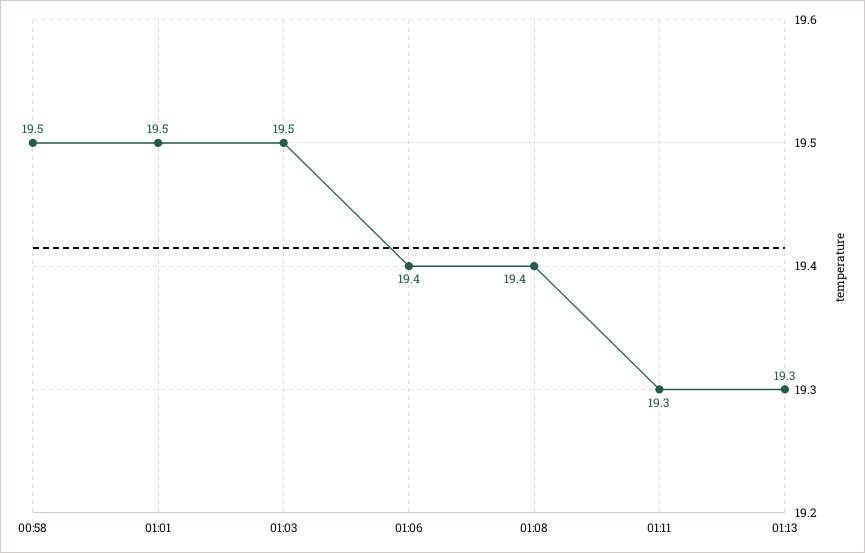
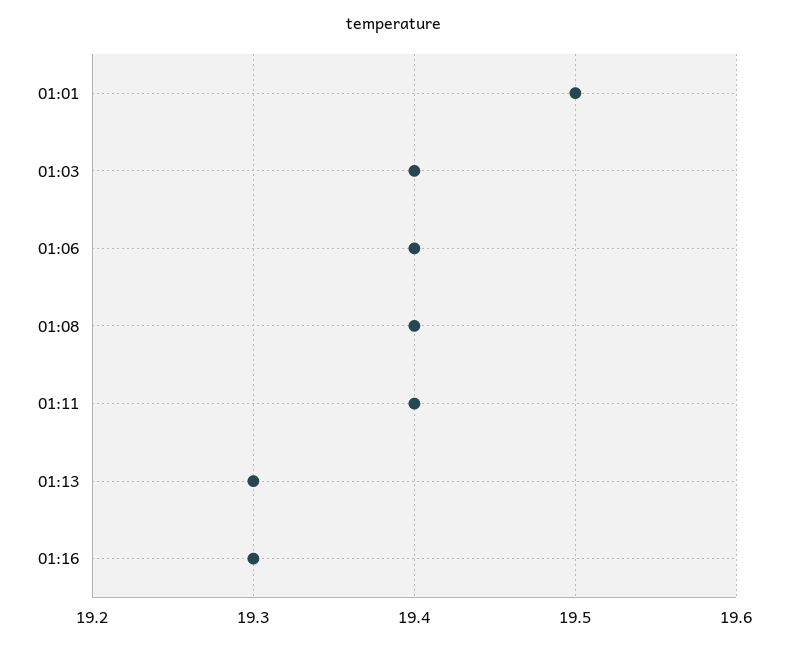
00:58: 19.5 -> none
01:03: 19.5 -> 19.4
01:11: 19.3 -> 19.4
01:16: none -> 19.3

